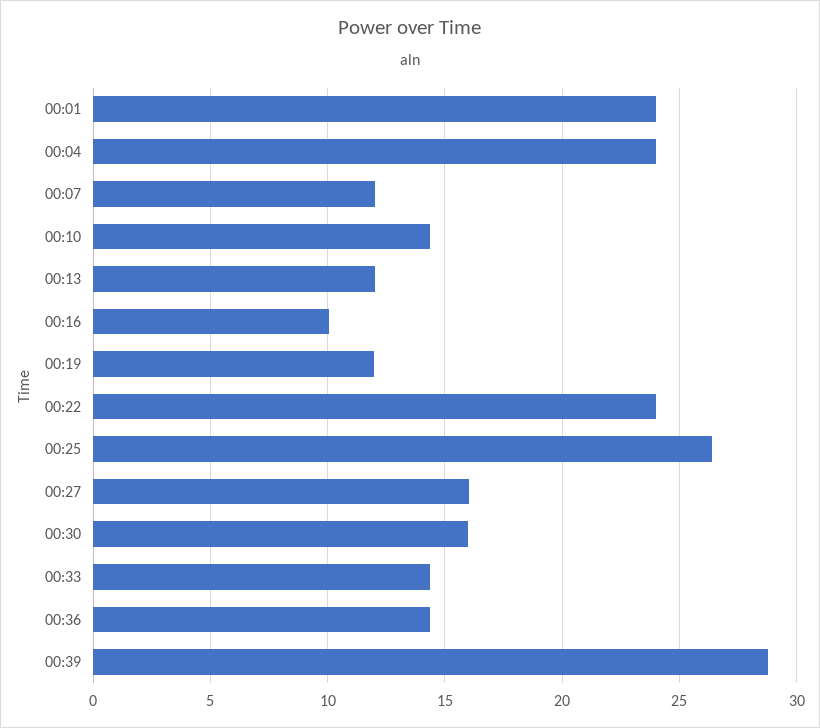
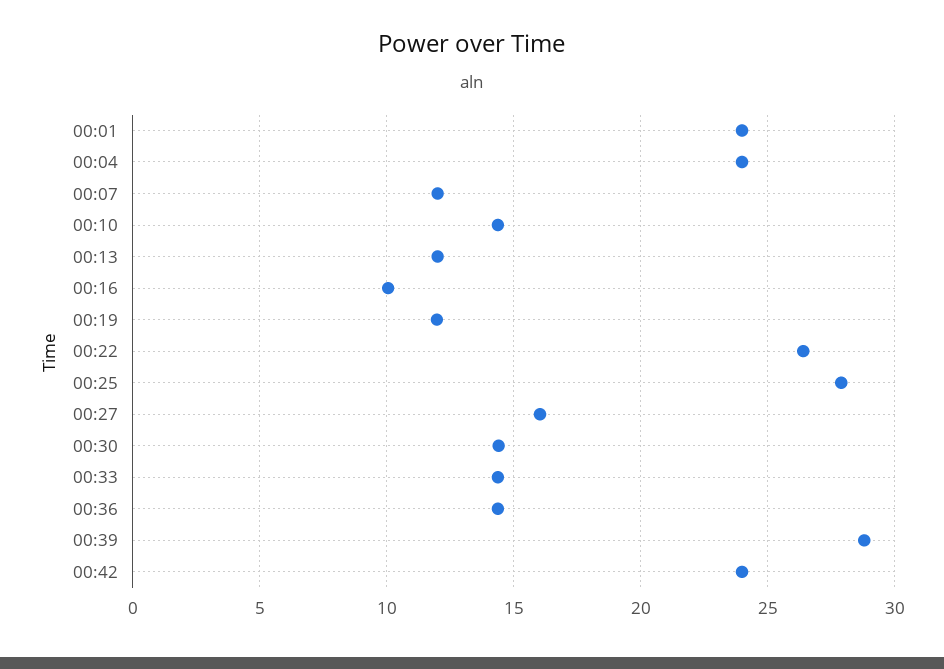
00:22: 24 -> 26.5
00:25: 26.5 -> 28
00:30: 16 -> 14.5
00:42: none -> 24

